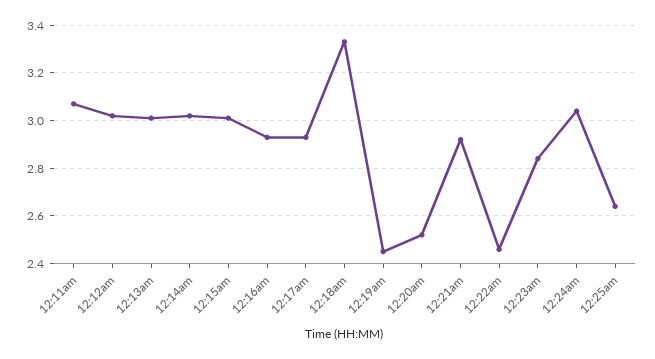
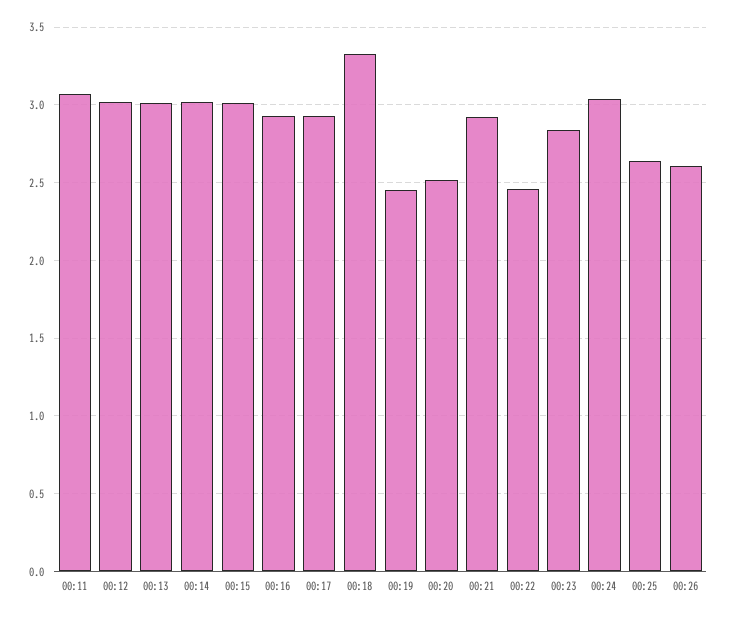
00:26: none -> 2.6

